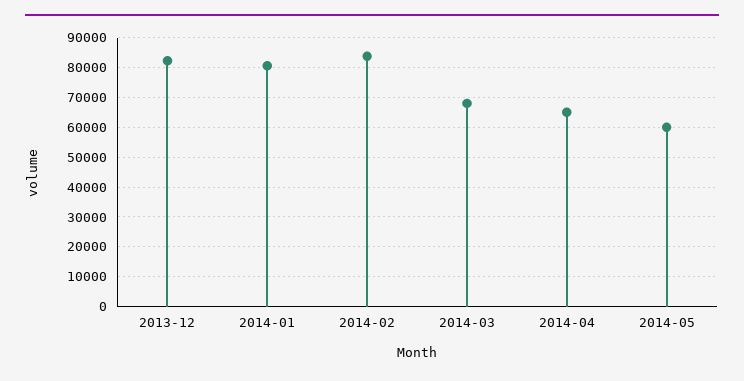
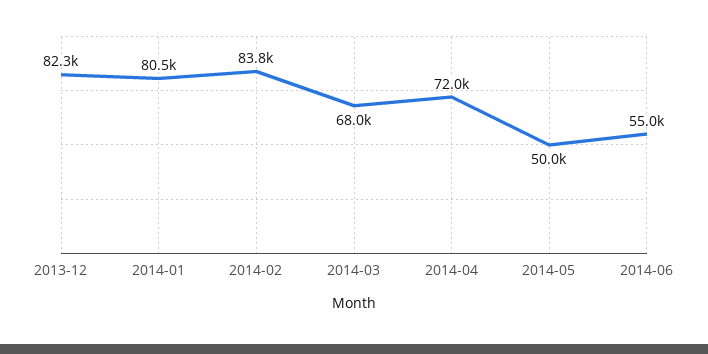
2014-04: 65000 -> 72000
2014-05: 60000 -> 50000
2014-06: none -> 55000

